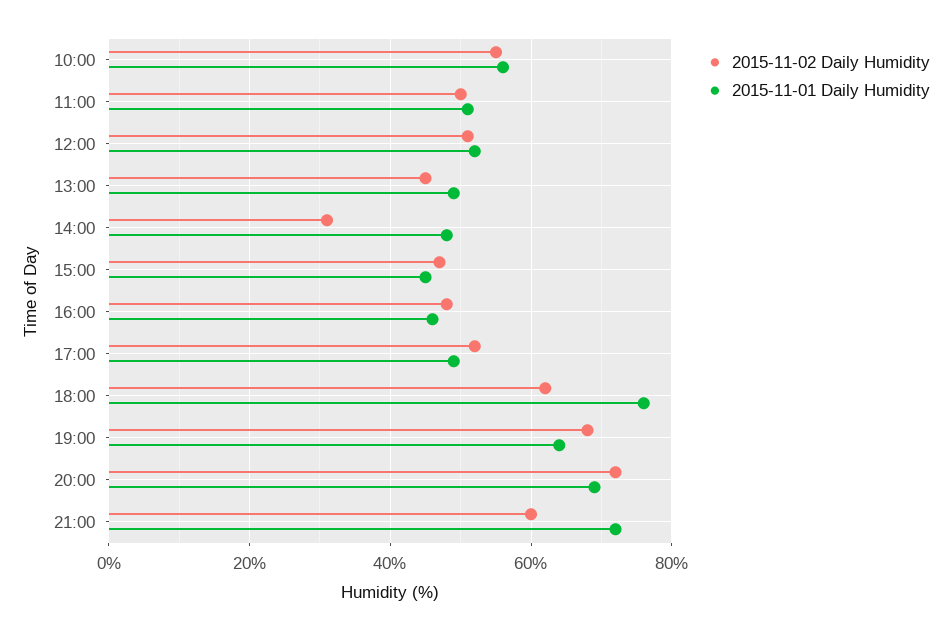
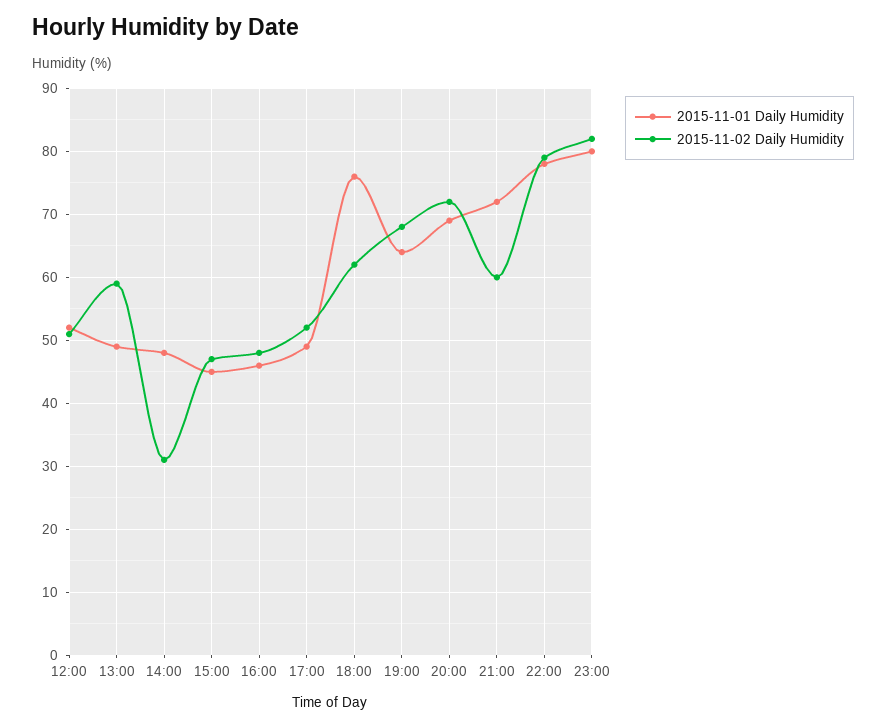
2015-11-02 Daily Humidity, 10:00: 55 -> none
2015-11-01 Daily Humidity, 10:00: 55 -> none
2015-11-02 Daily Humidity, 11:00: 50 -> none
2015-11-01 Daily Humidity, 11:00: 50 -> none
2015-11-02 Daily Humidity, 13:00: 45 -> 59
2015-11-01 Daily Humidity, 22:00: none -> 78
2015-11-02 Daily Humidity, 22:00: none -> 79
2015-11-01 Daily Humidity, 23:00: none -> 80
2015-11-02 Daily Humidity, 23:00: none -> 82

